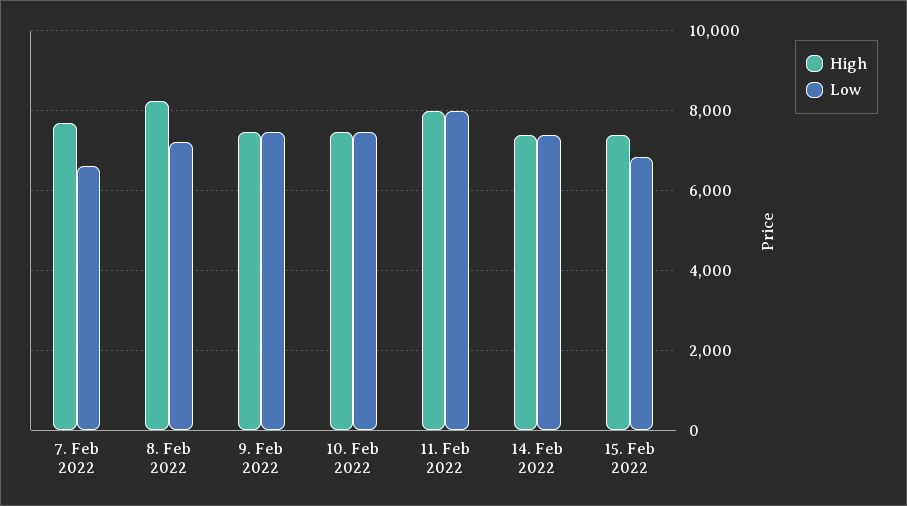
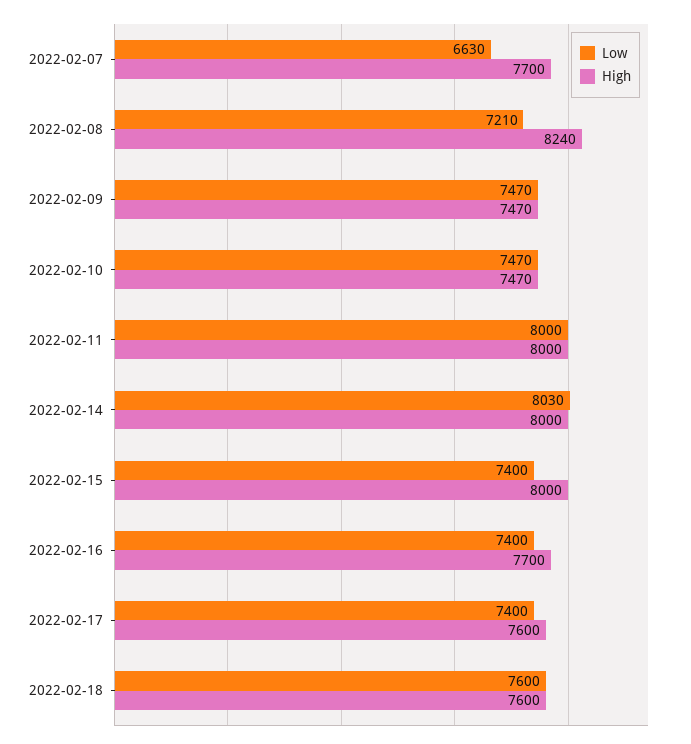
High, 14. Feb 2022: 7400 -> 8000
Low, 14. Feb 2022: 7400 -> 8030
High, 15. Feb 2022: 7400 -> 8000
Low, 15. Feb 2022: 6800 -> 7400
Low, 2022-02-16: none -> 7400
High, 2022-02-16: none -> 7700
Low, 2022-02-17: none -> 7400
High, 2022-02-17: none -> 7600
Low, 2022-02-18: none -> 7600
High, 2022-02-18: none -> 7600

